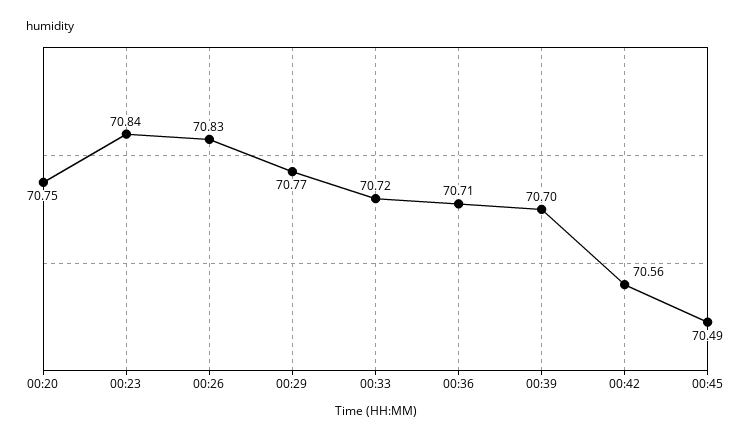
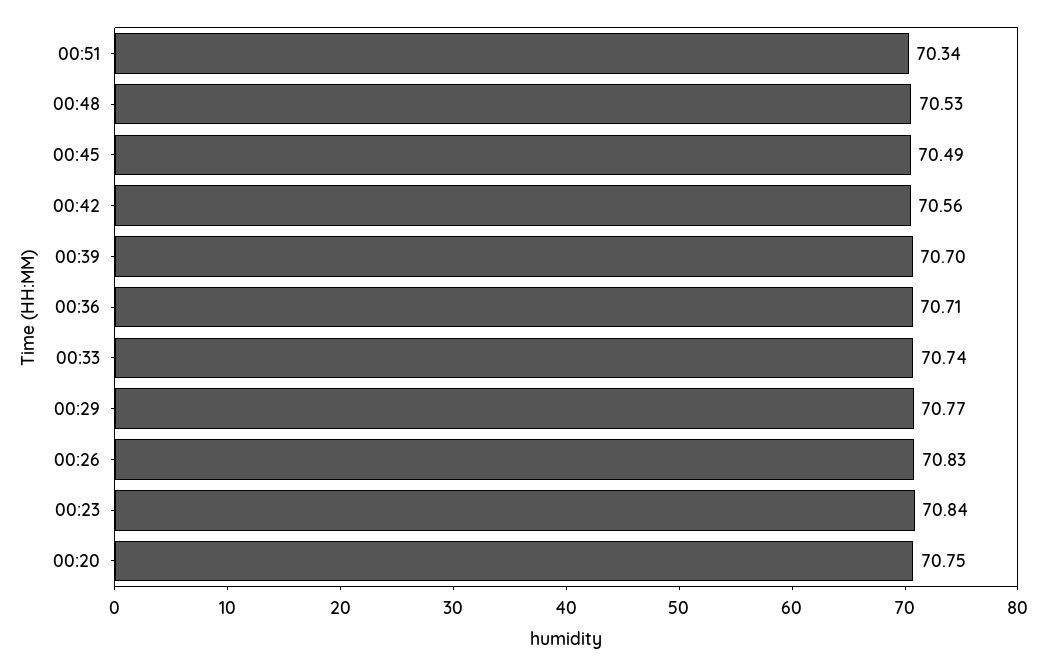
00:33: 70.72 -> 70.74
00:51: none -> 70.34
00:48: none -> 70.53

